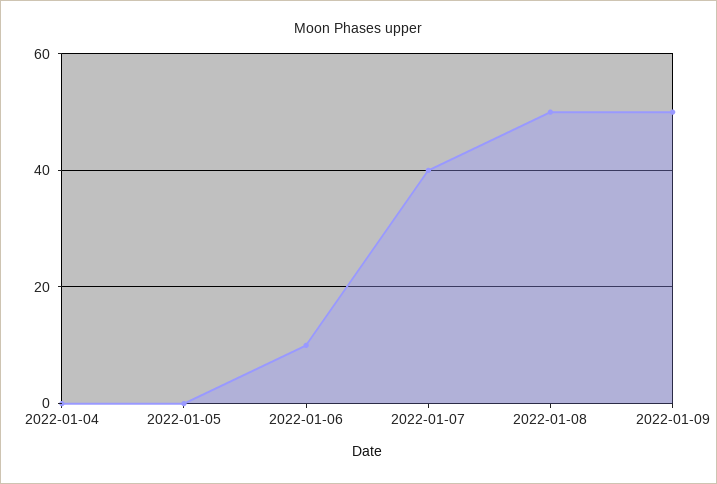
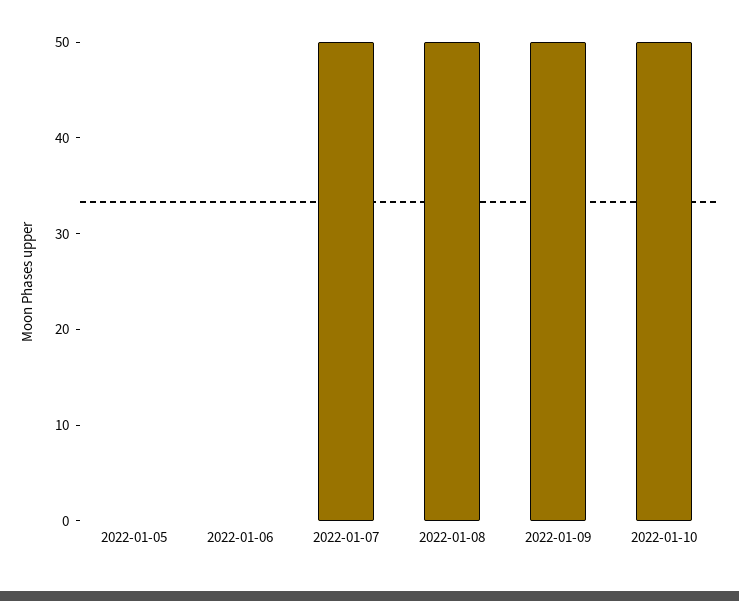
2022-01-04: 0 -> none
2022-01-06: 10 -> 0
2022-01-07: 40 -> 50
2022-01-10: none -> 50

